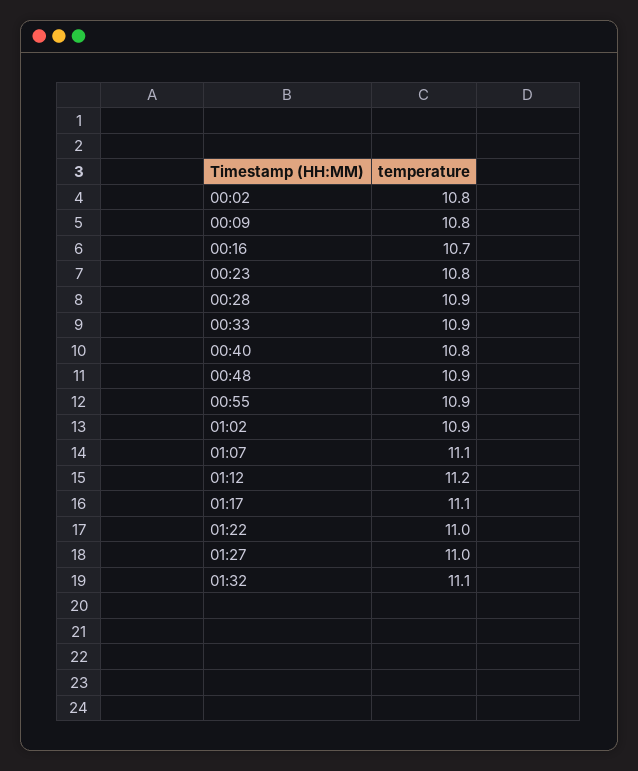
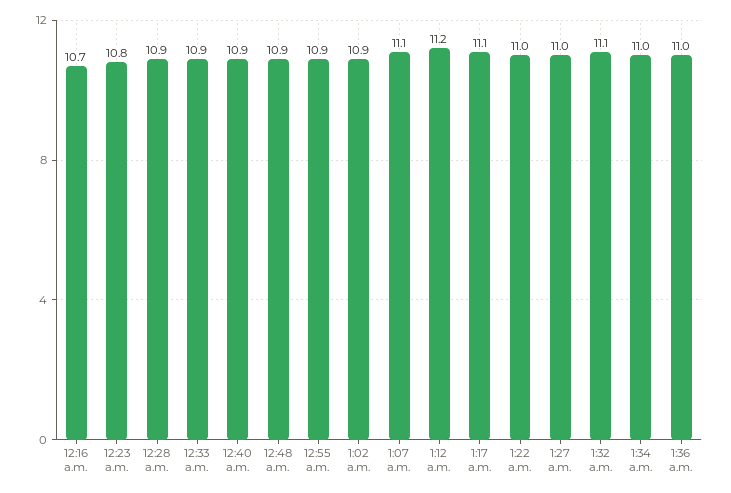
00:02: 10.8 -> none
00:09: 10.8 -> none
00:40: 10.8 -> 10.9
1:34 a.m.: none -> 11
1:36 a.m.: none -> 11

